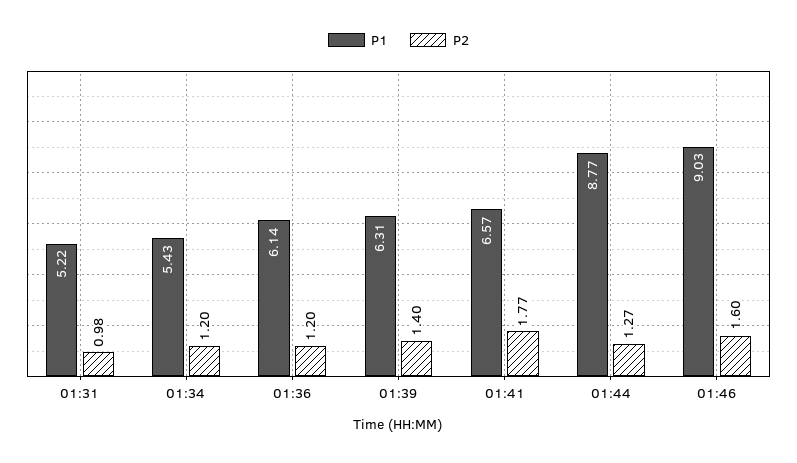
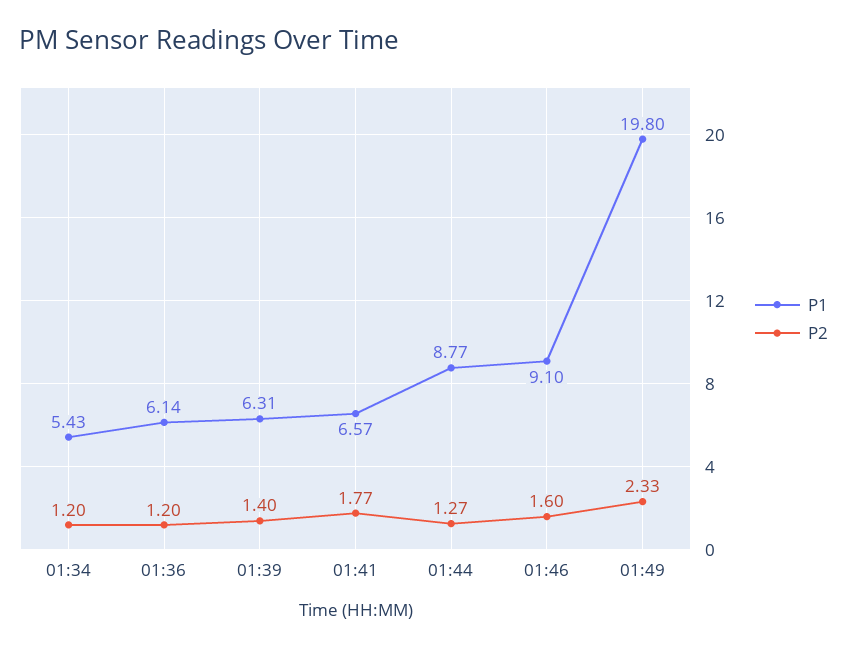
P1, 01:31: 5.22 -> none
P2, 01:31: 0.98 -> none
P1, 01:46: 9.03 -> 9.1
P1, 01:49: none -> 19.8
P2, 01:49: none -> 2.33

